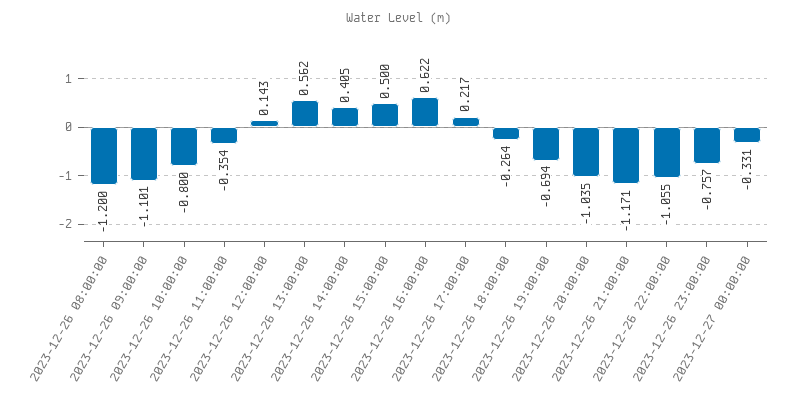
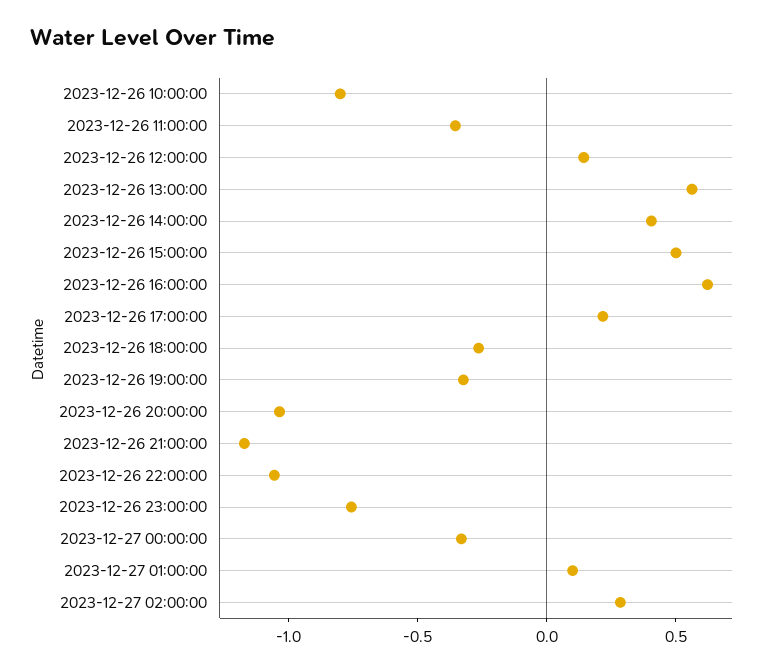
2023-12-26 08:00:00: -1.2 -> none
2023-12-26 09:00:00: -1.101 -> none
2023-12-26 19:00:00: -0.694 -> -0.3
2023-12-27 01:00:00: none -> 0.1
2023-12-27 02:00:00: none -> 0.3

